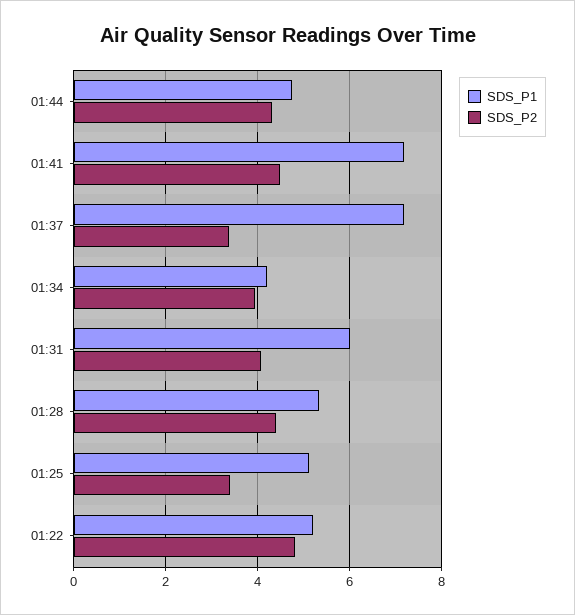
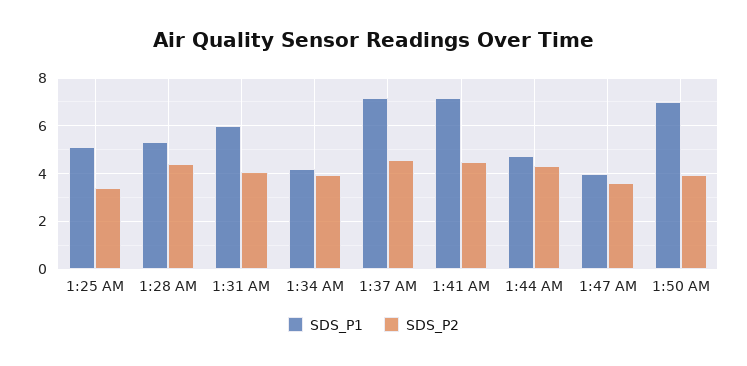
SDS_P2, 01:37: 3.4 -> 4.5
SDS_P1, 01:22: 5.2 -> none
SDS_P2, 01:22: 4.8 -> none
SDS_P1, 1:47 AM: none -> 4
SDS_P2, 1:47 AM: none -> 3.5
SDS_P1, 1:50 AM: none -> 7
SDS_P2, 1:50 AM: none -> 4

